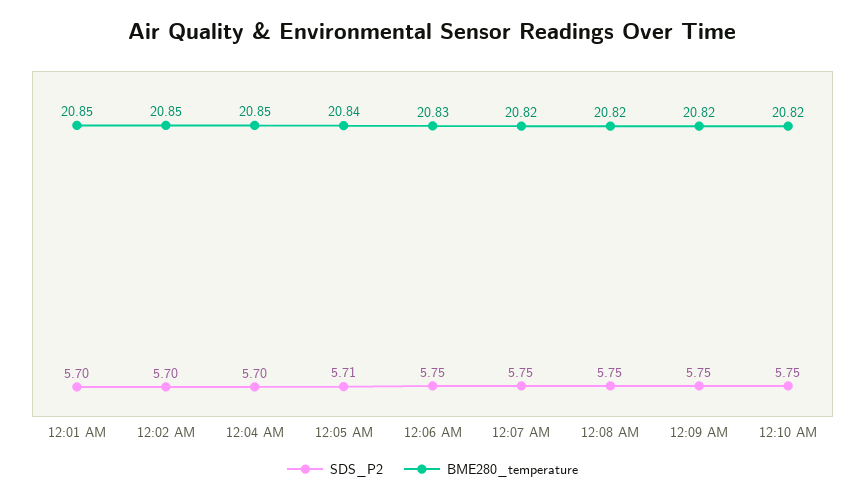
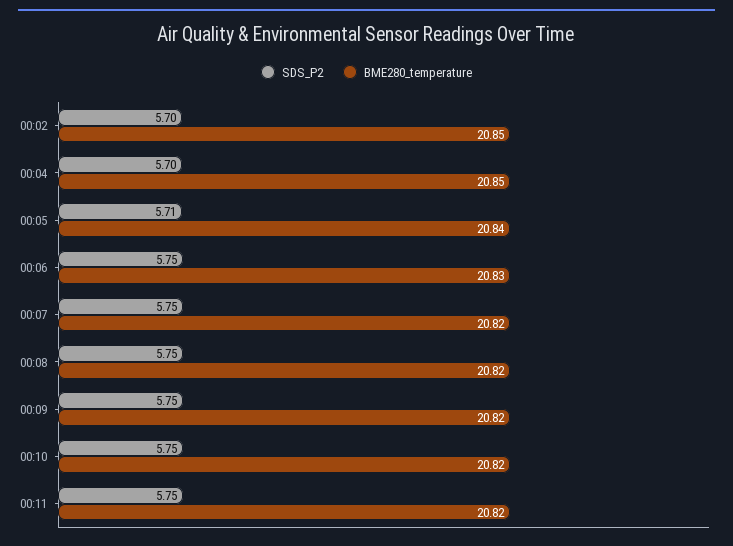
SDS_P2, 12:01 AM: 5.7 -> none
BME280_temperature, 12:01 AM: 20.85 -> none
SDS_P2, 00:11: none -> 5.75
BME280_temperature, 00:11: none -> 20.82

